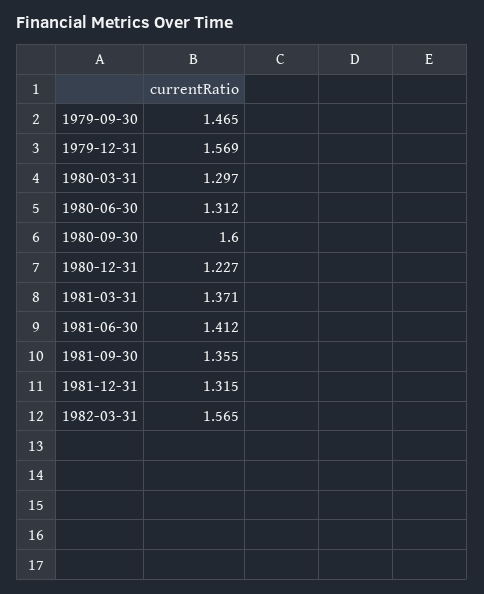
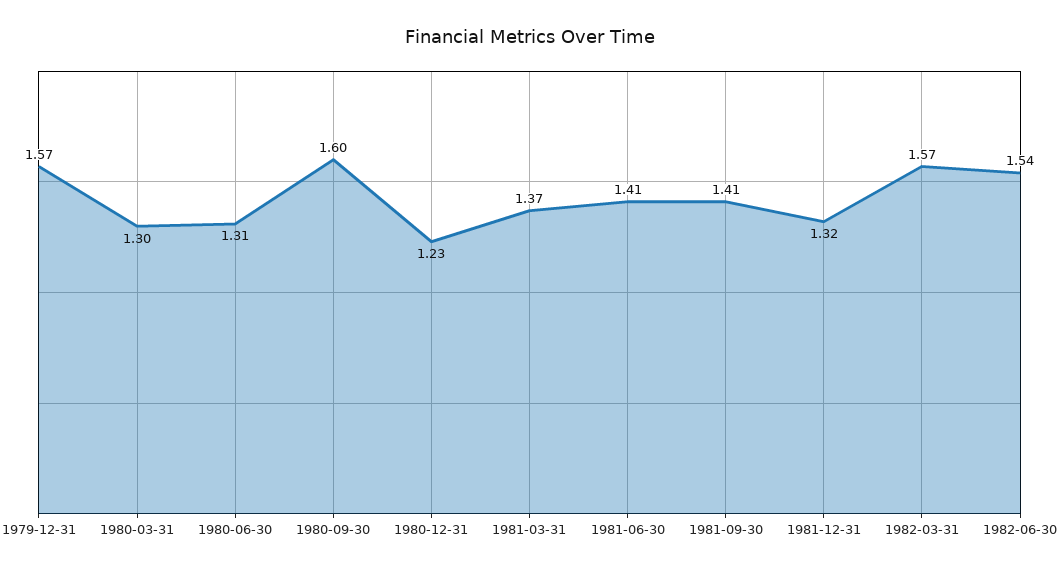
1979-09-30: 1.465 -> none
1981-09-30: 1.355 -> 1.41
1982-06-30: none -> 1.54

